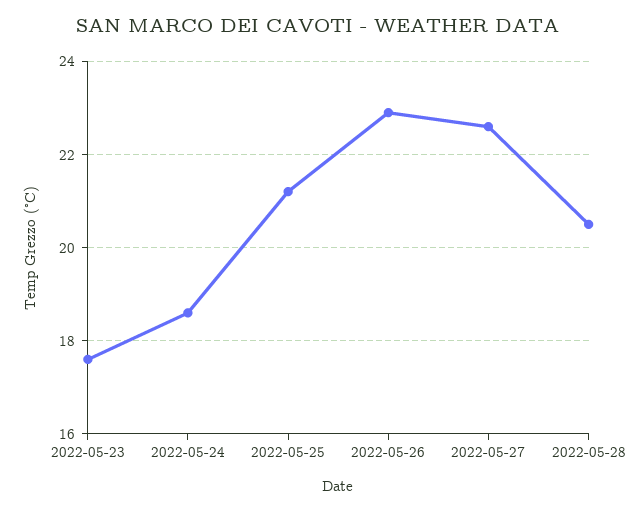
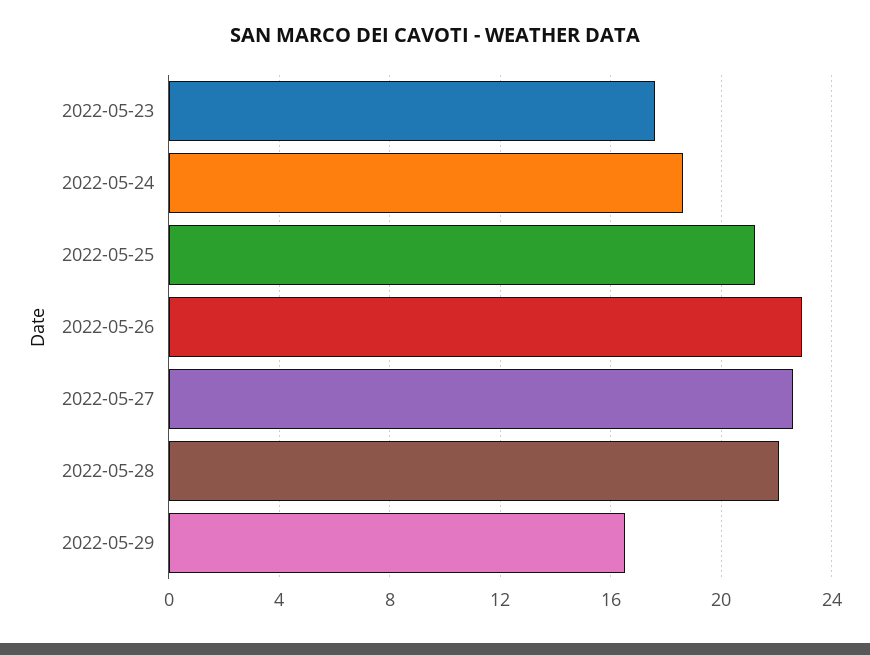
2022-05-28: 20.5 -> 22
2022-05-29: none -> 16.5

